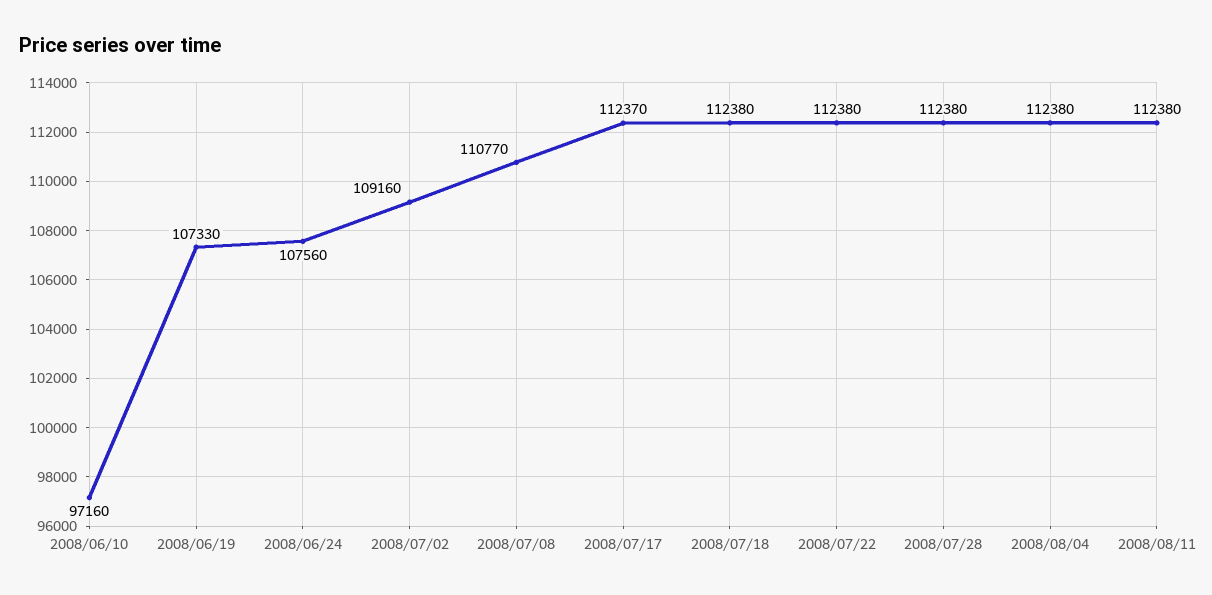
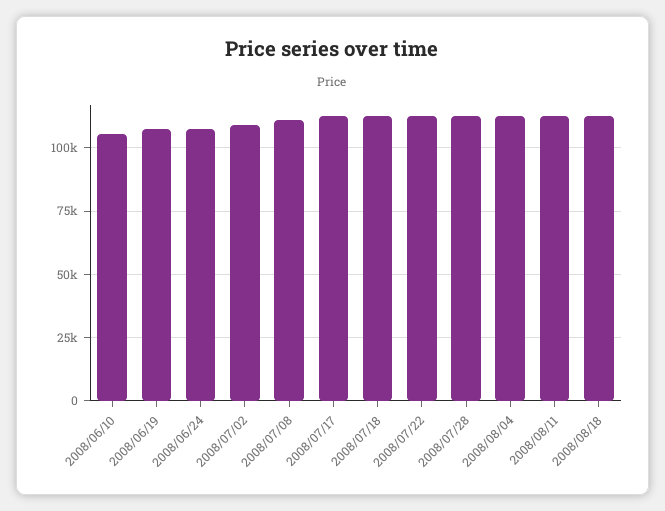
2008/06/10: 97160 -> 105000
2008/08/18: none -> 112500

